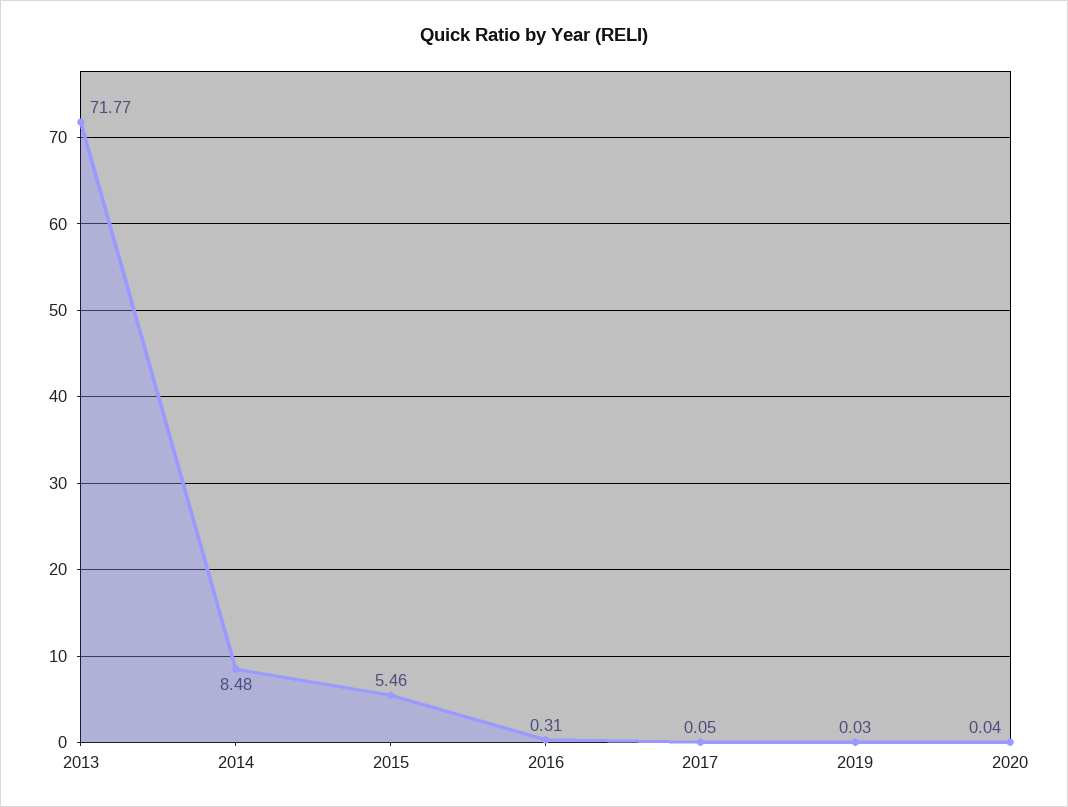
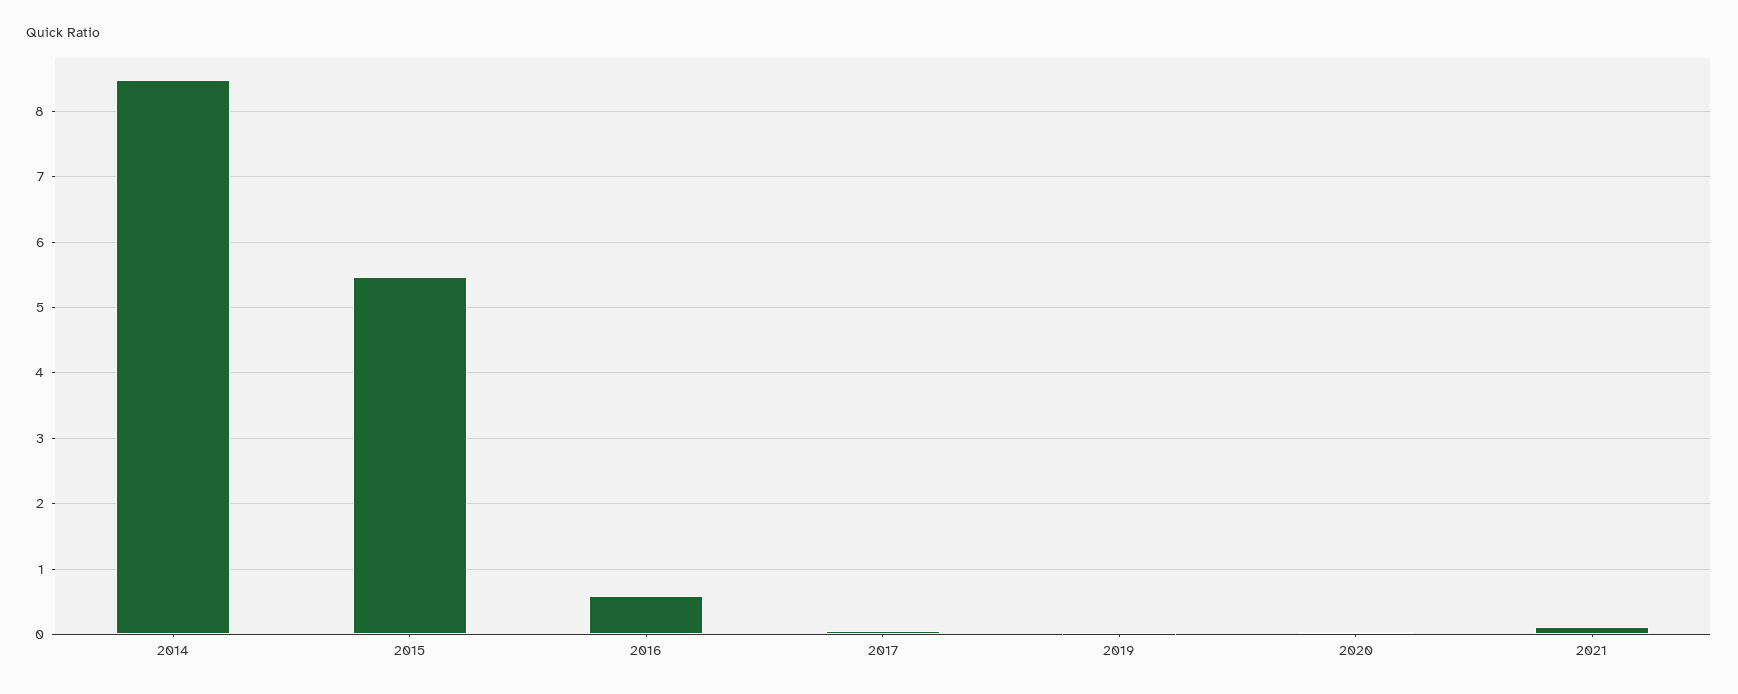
2013: 71.77 -> none
2016: 0.31 -> 0.6
2021: none -> 0.1

